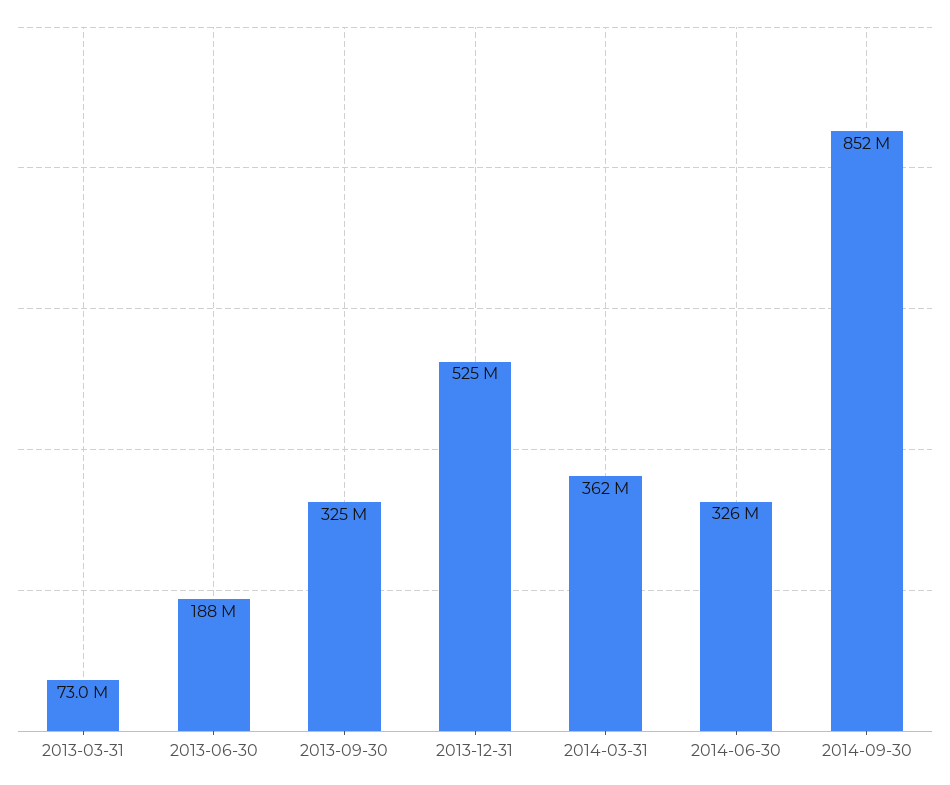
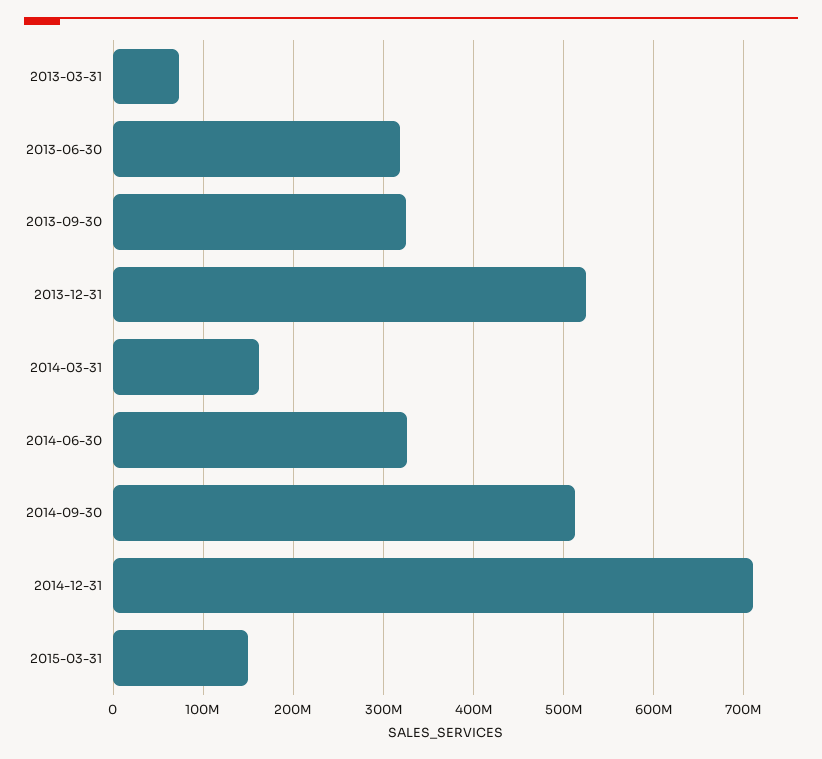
2013-06-30: 188000000 -> 320000000
2014-03-31: 362000000 -> 160000000
2014-09-30: 852000000 -> 510000000
2014-12-31: none -> 710000000
2015-03-31: none -> 150000000

